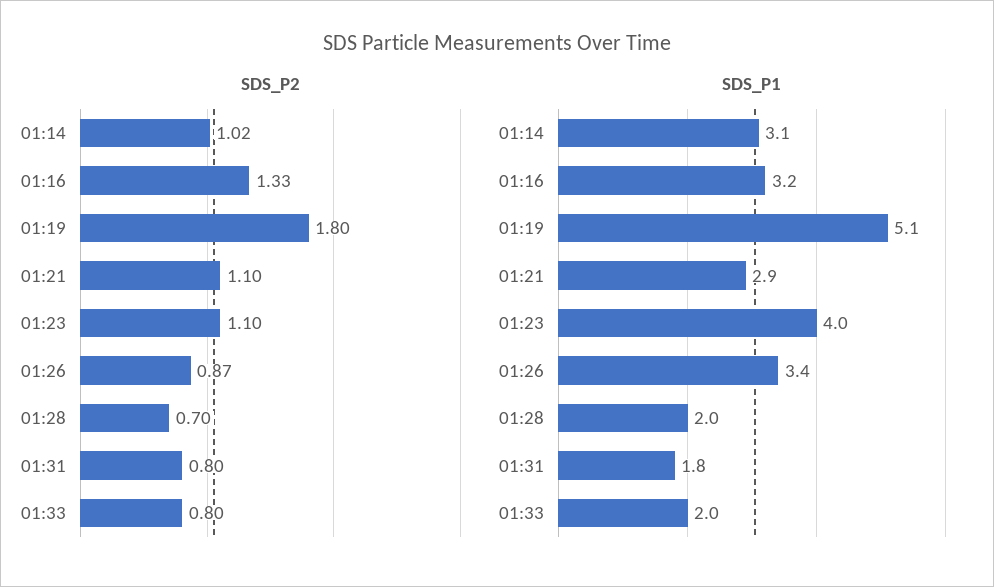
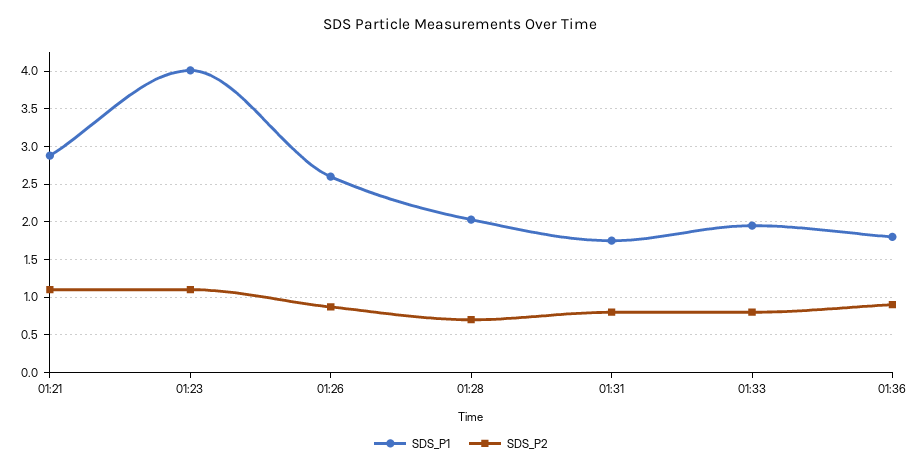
SDS_P2, 01:14: 1.02 -> none
SDS_P2, 01:16: 1.33 -> none
SDS_P2, 01:19: 1.8 -> none
SDS_P1, 01:14: 3.1 -> none
SDS_P1, 01:16: 3.2 -> none
SDS_P1, 01:19: 5.1 -> none
SDS_P1, 01:26: 3.4 -> 2.6
SDS_P1, 01:36: none -> 1.8
SDS_P2, 01:36: none -> 0.9

